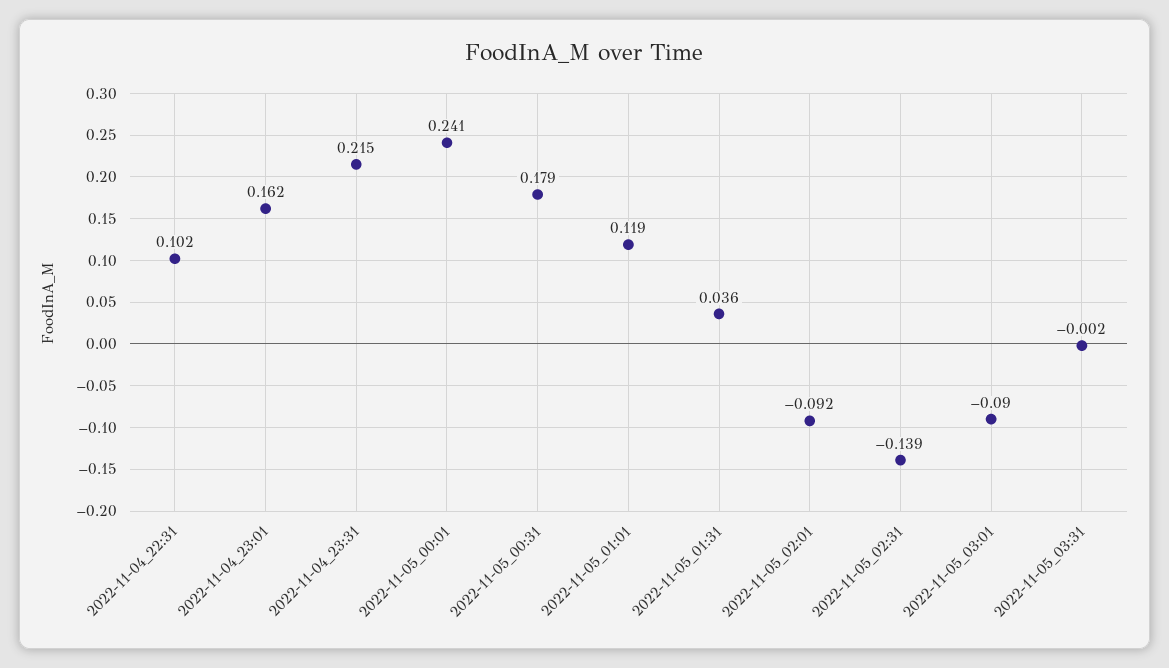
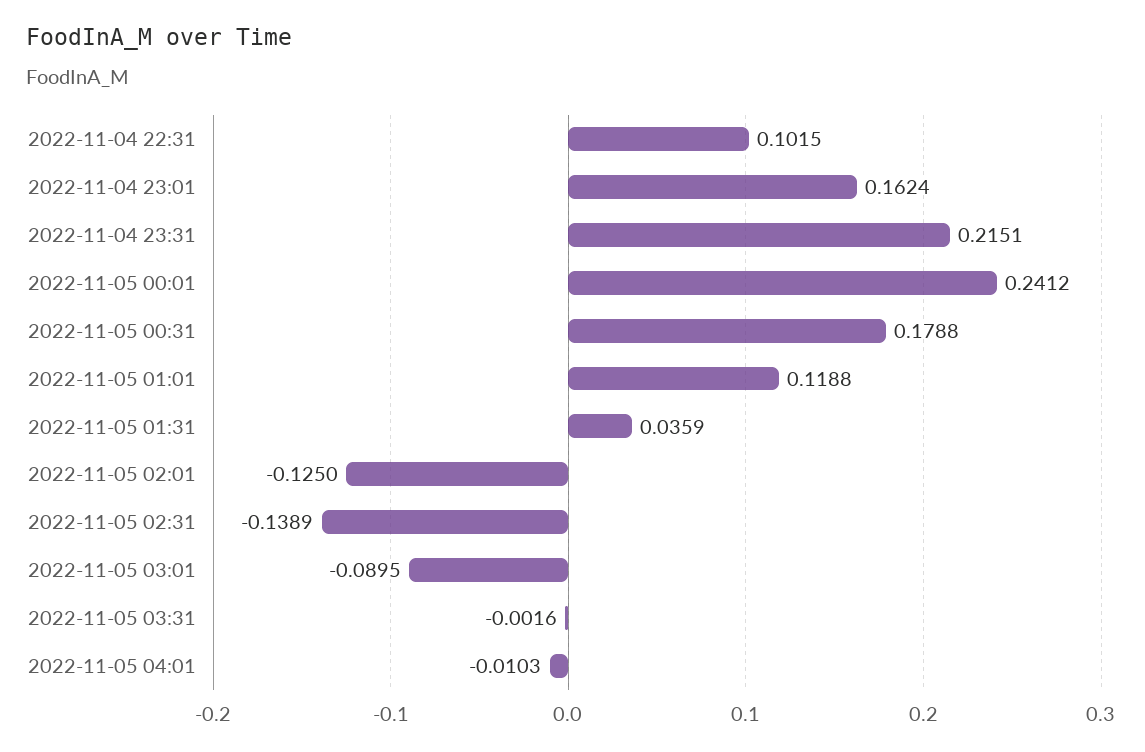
2022-11-05_02:01: -0.092 -> -0.125
2022-11-05 04:01: none -> -0.0103

